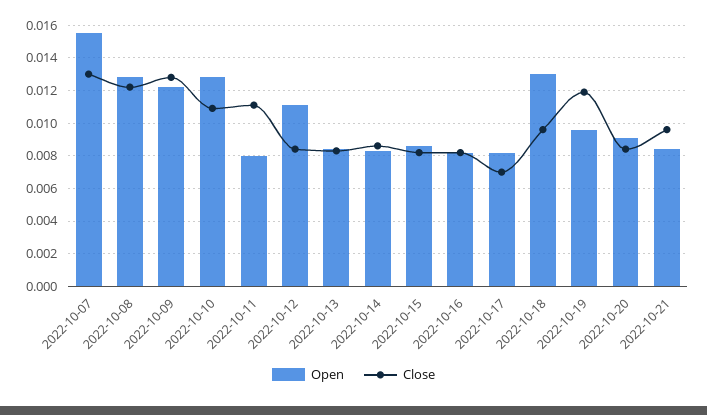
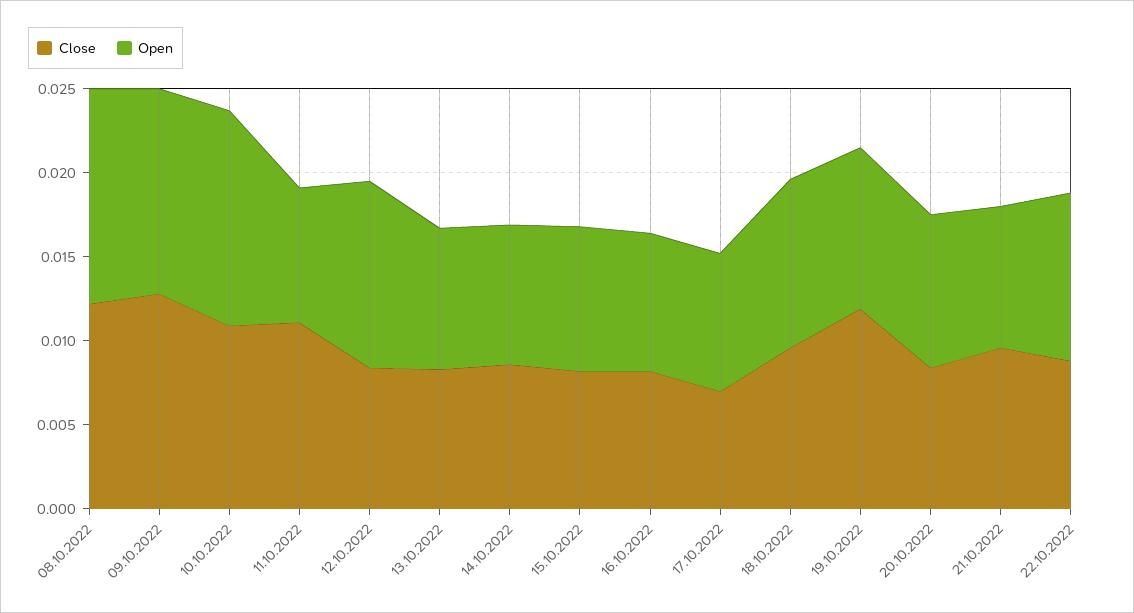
Open, 2022-10-07: 0.0155 -> none
Close, 2022-10-07: 0.013 -> none
Open, 2022-10-18: 0.013 -> 0.01
Close, 22.10.2022: none -> 0.009
Open, 22.10.2022: none -> 0.01

